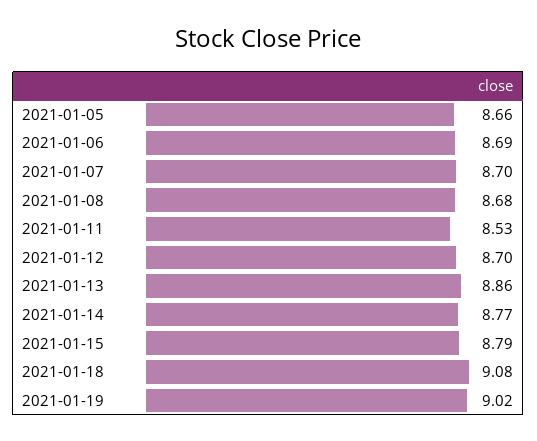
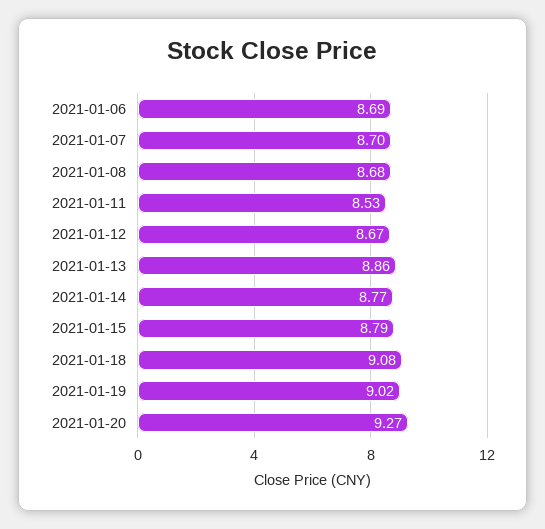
2021-01-05: 8.66 -> none
2021-01-12: 8.7 -> 8.67
2021-01-20: none -> 9.27

